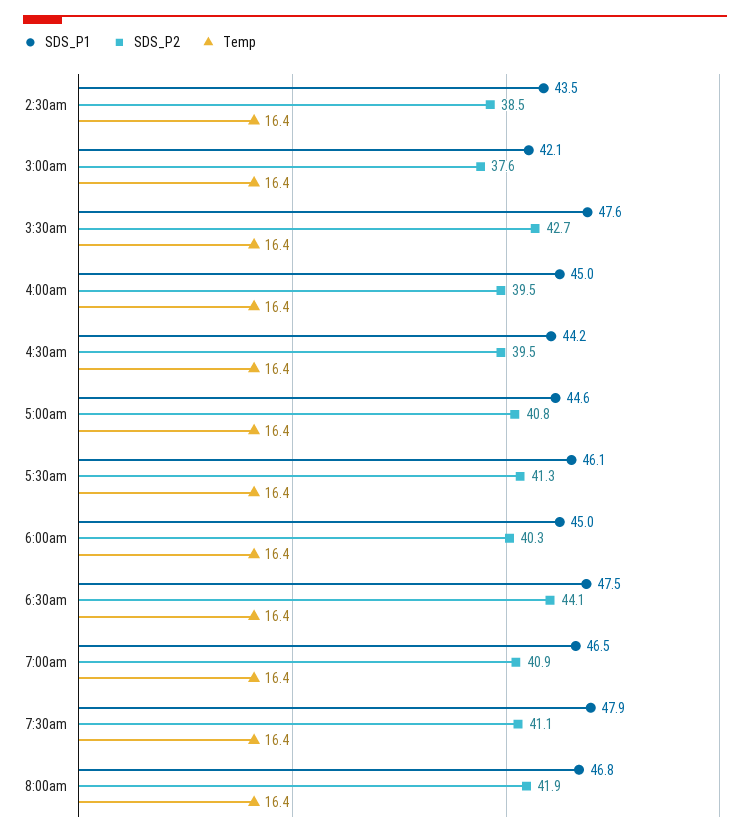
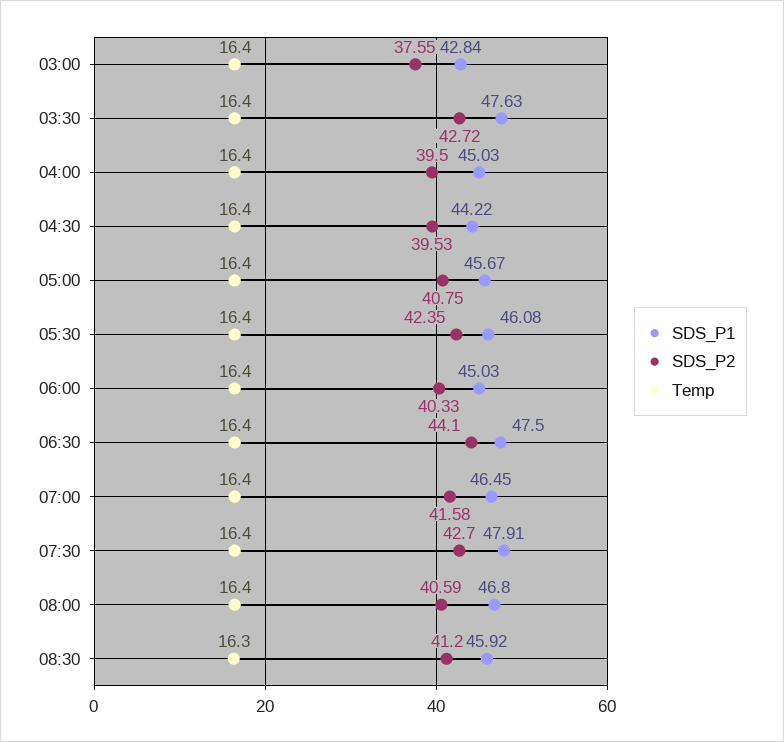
SDS_P1, 2:30am: 43.5 -> none
SDS_P2, 2:30am: 38.5 -> none
Temp, 2:30am: 16.4 -> none
SDS_P1, 3:00am: 42.1 -> 42.84
SDS_P1, 5:00am: 44.6 -> 45.67
SDS_P2, 5:30am: 41.3 -> 42.35
SDS_P2, 7:00am: 40.9 -> 41.58
SDS_P2, 7:30am: 41.1 -> 42.7
SDS_P2, 8:00am: 41.9 -> 40.59
SDS_P1, 08:30: none -> 45.92
SDS_P2, 08:30: none -> 41.2
Temp, 08:30: none -> 16.3

